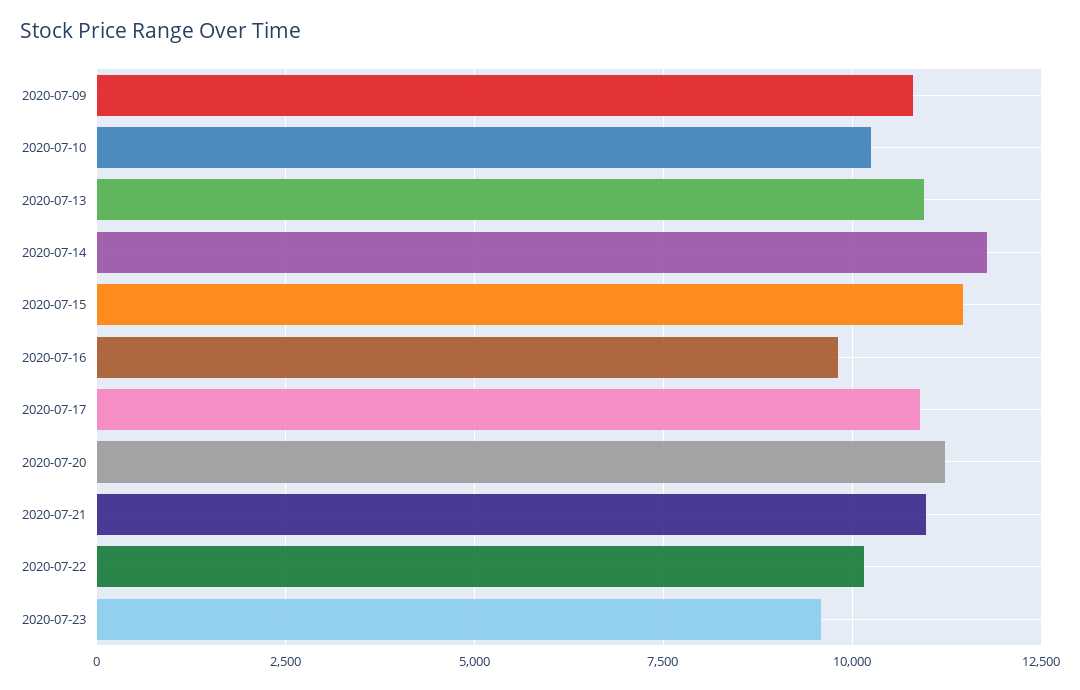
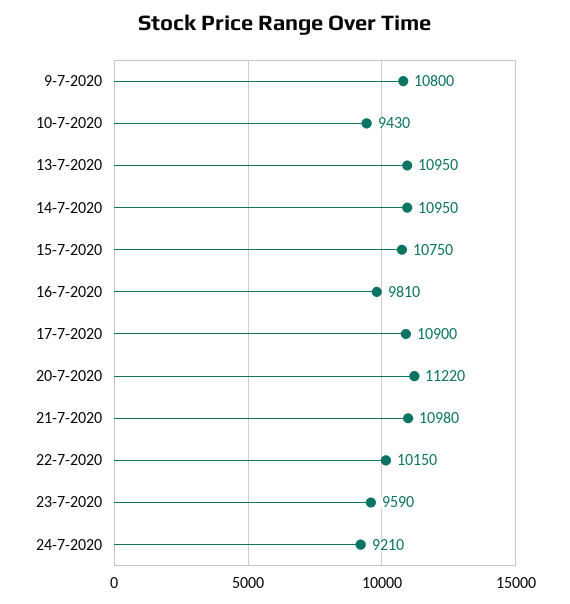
2020-07-10: 10250 -> 9430
2020-07-14: 11750 -> 10950
2020-07-15: 11500 -> 10750
24-7-2020: none -> 9210

